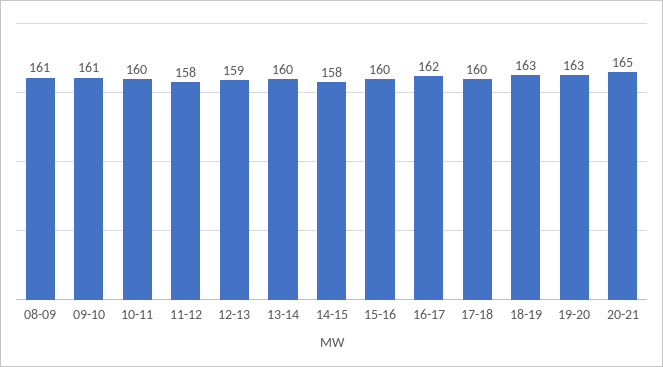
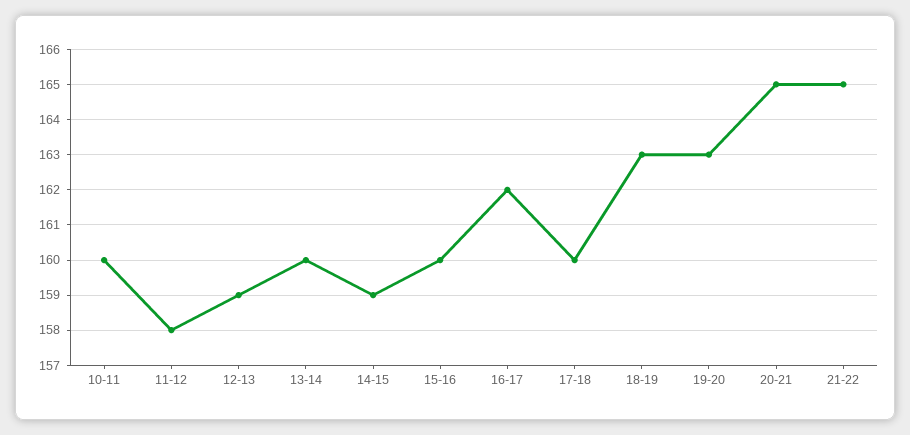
08-09: 161 -> none
09-10: 161 -> none
14-15: 158 -> 159
21-22: none -> 165

